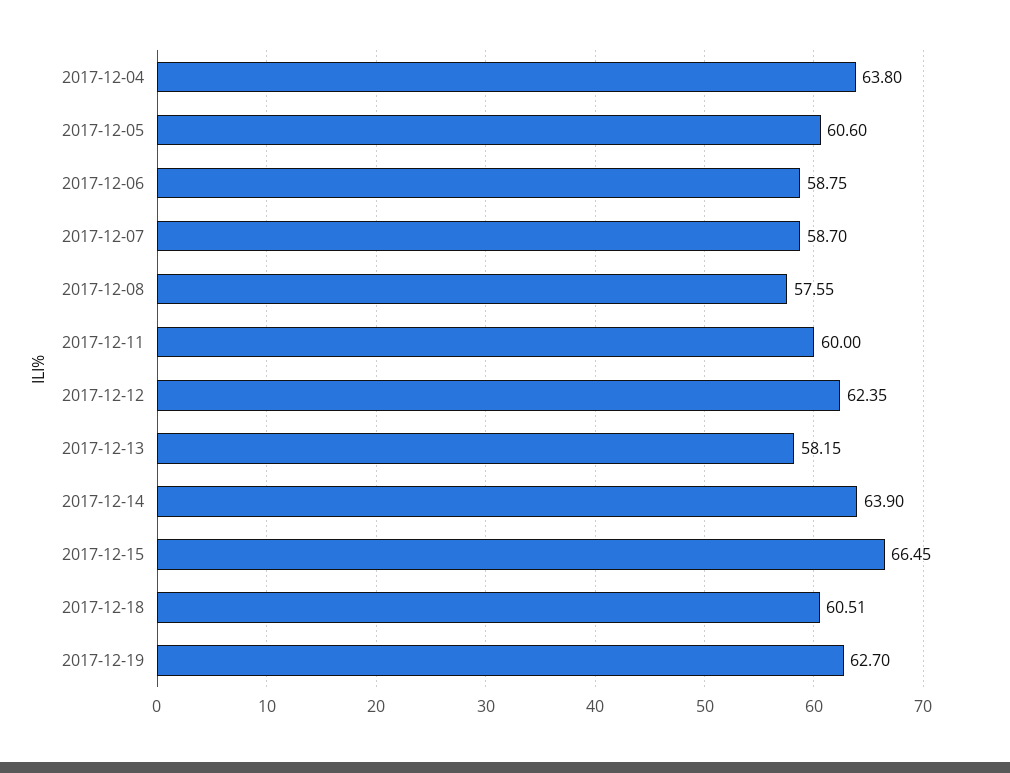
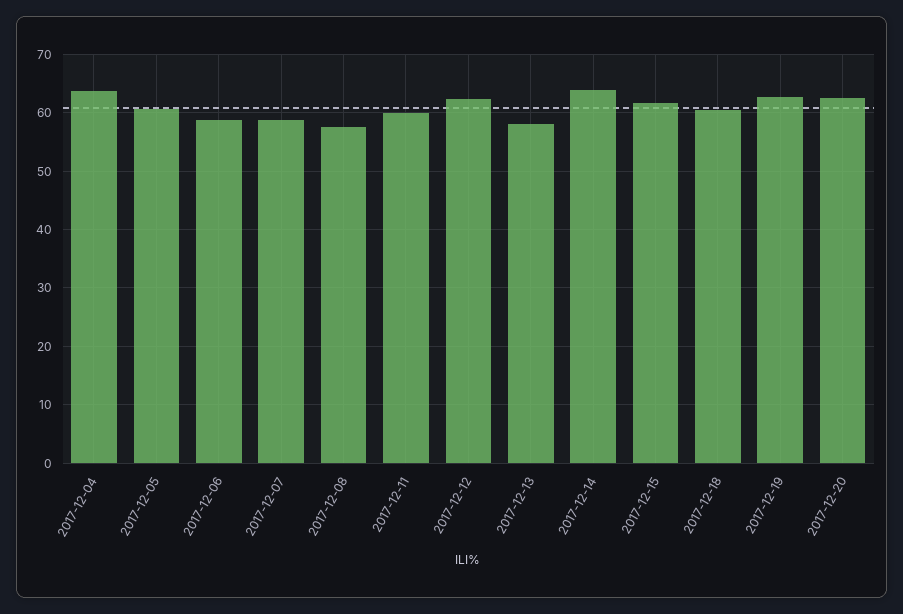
2017-12-15: 66.45 -> 62
2017-12-20: none -> 62

